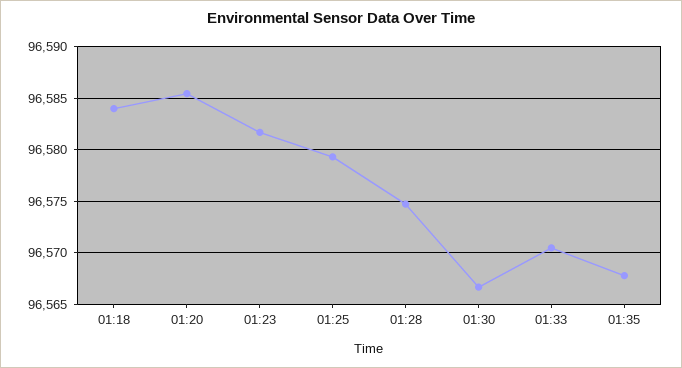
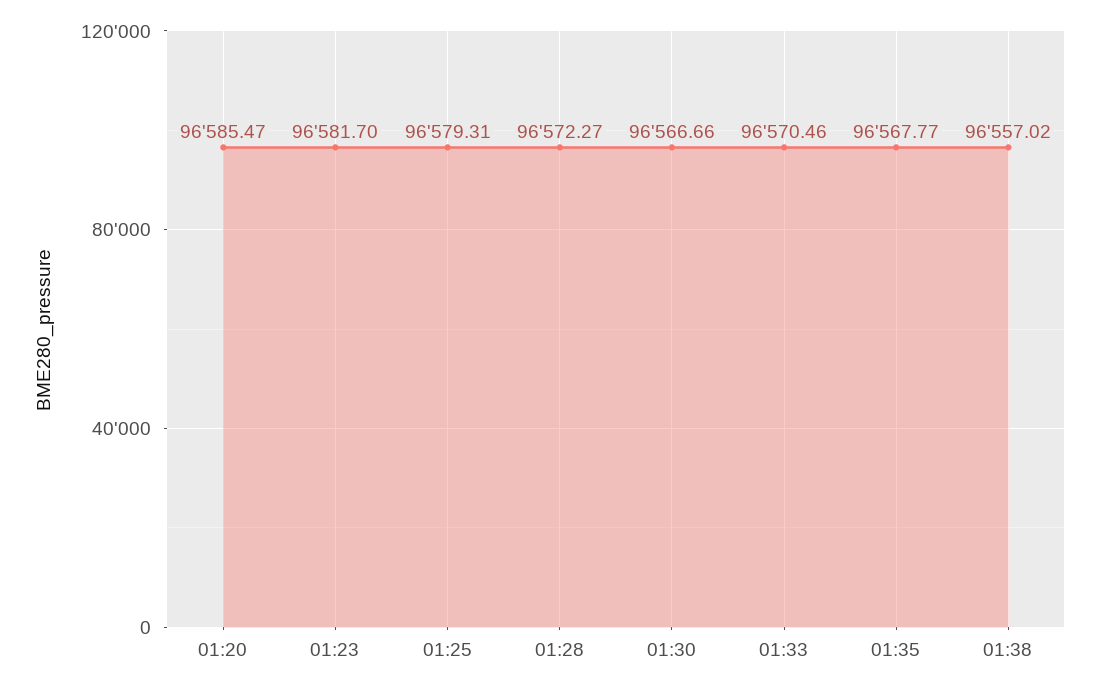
01:18: 96584 -> none
01:28: 96575 -> 96572.27
01:38: none -> 96557.02

